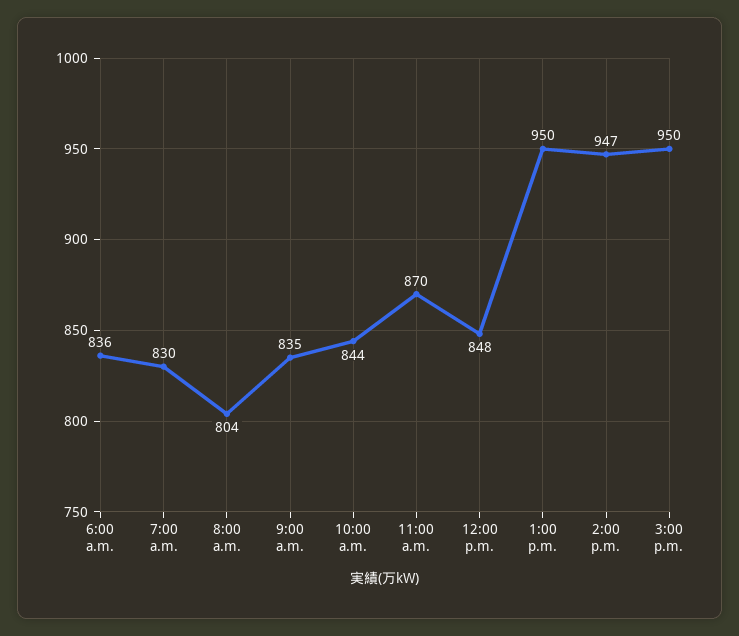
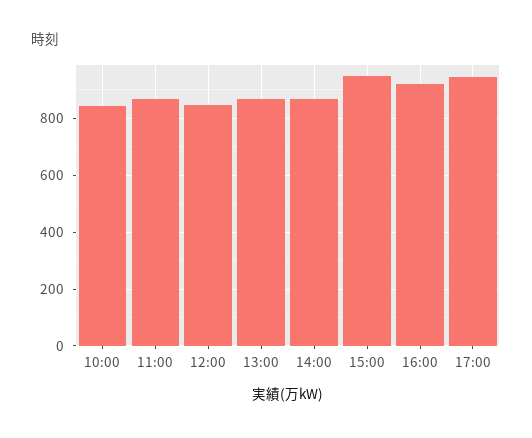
6:00 a.m.: 836 -> none
7:00 a.m.: 830 -> none
8:00 a.m.: 804 -> none
9:00 a.m.: 835 -> none
1:00 p.m.: 950 -> 875
2:00 p.m.: 947 -> 875
16:00: none -> 925
17:00: none -> 950

